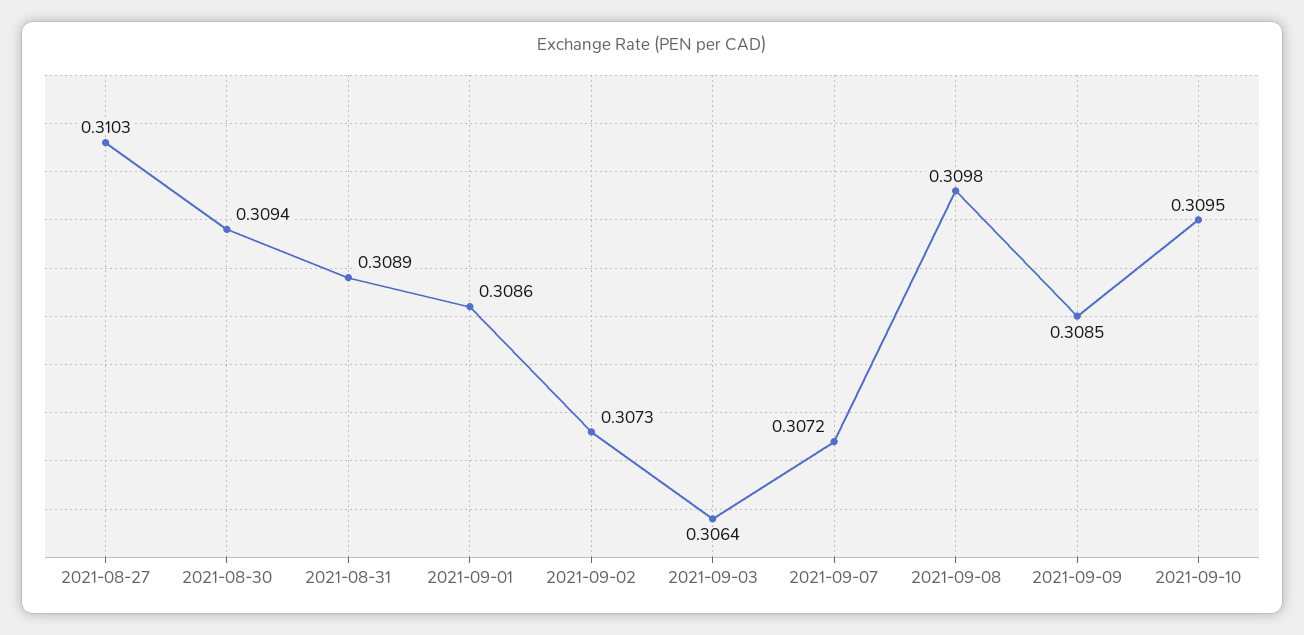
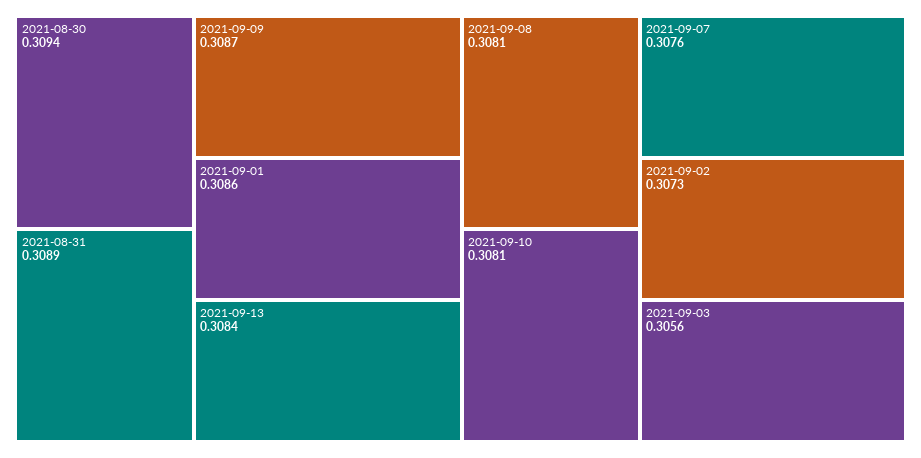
2021-08-27: 0.3103 -> none
2021-09-03: 0.3064 -> 0.3056
2021-09-07: 0.3072 -> 0.3076
2021-09-08: 0.3098 -> 0.3081
2021-09-09: 0.3085 -> 0.3087
2021-09-10: 0.3095 -> 0.3081
2021-09-13: none -> 0.3084

